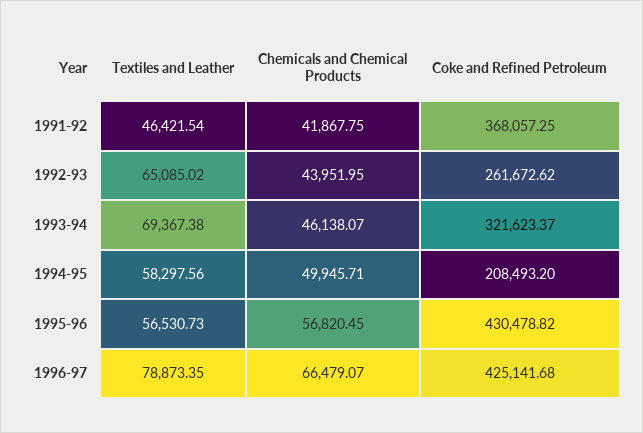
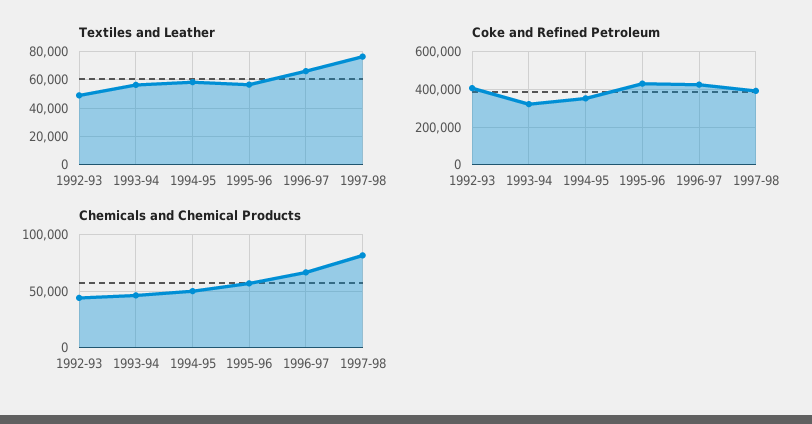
Textiles and Leather, 1991-92: 46421.54 -> none
Chemicals and Chemical Products, 1991-92: 41867.75 -> none
Coke and Refined Petroleum, 1991-92: 368057.25 -> none
Textiles and Leather, 1992-93: 65085.02 -> 50000
Coke and Refined Petroleum, 1992-93: 261672.62 -> 400000
Textiles and Leather, 1993-94: 69367.38 -> 55000
Coke and Refined Petroleum, 1994-95: 208493.2 -> 350000
Textiles and Leather, 1996-97: 78873.35 -> 65000
Textiles and Leather, 1997-98: none -> 75000
Coke and Refined Petroleum, 1997-98: none -> 400000
Chemicals and Chemical Products, 1997-98: none -> 80000

